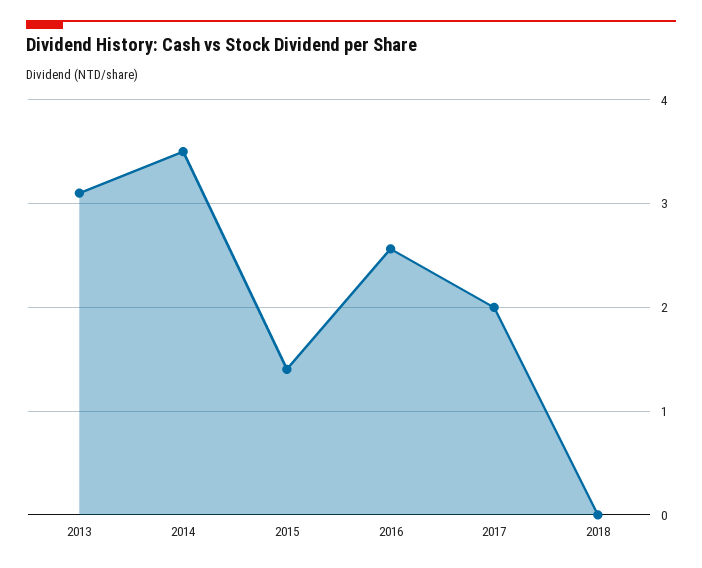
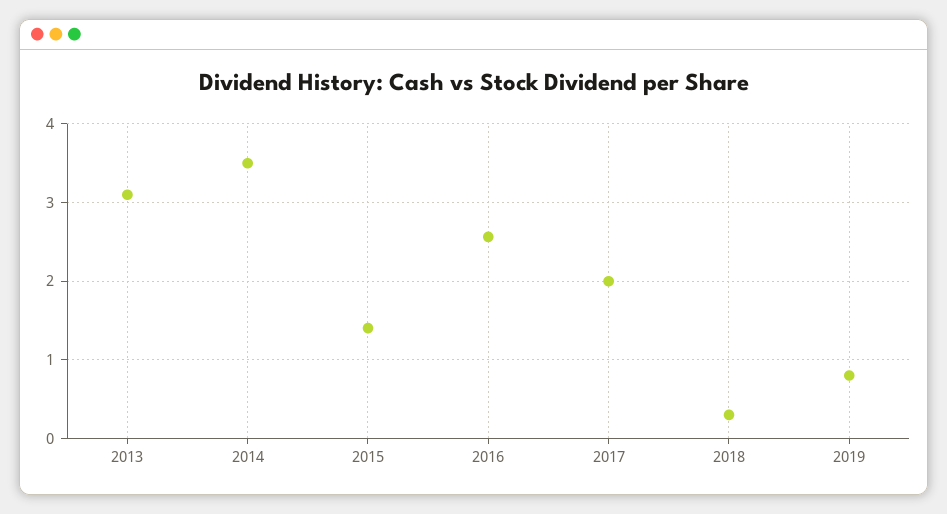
2018: 0 -> 0.3
2019: none -> 0.8

